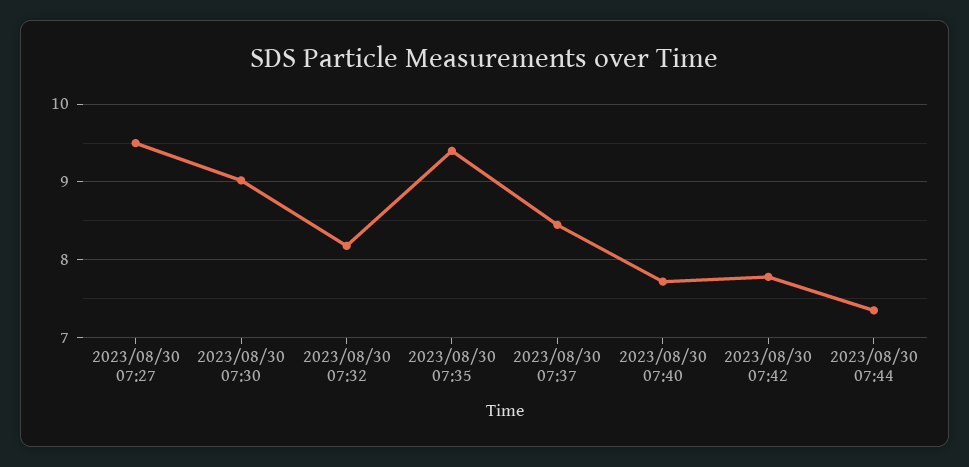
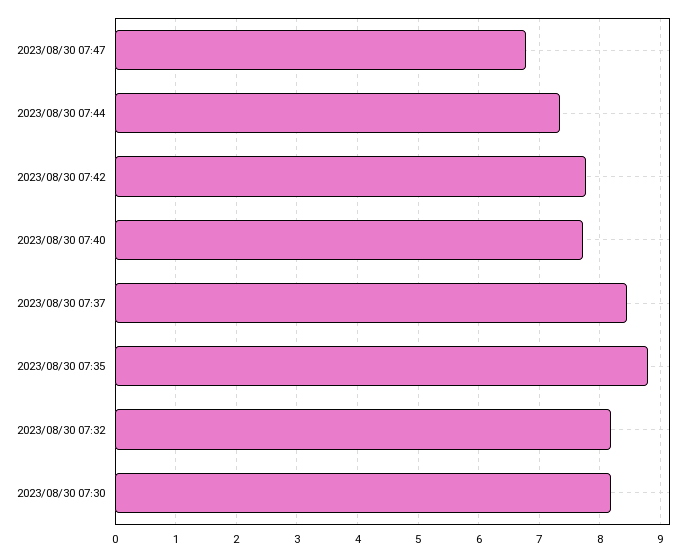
2023/08/30 07:27: 9.5 -> none
2023/08/30 07:30: 9 -> 8.2
2023/08/30 07:35: 9.4 -> 8.8
2023/08/30 07:47: none -> 6.8

